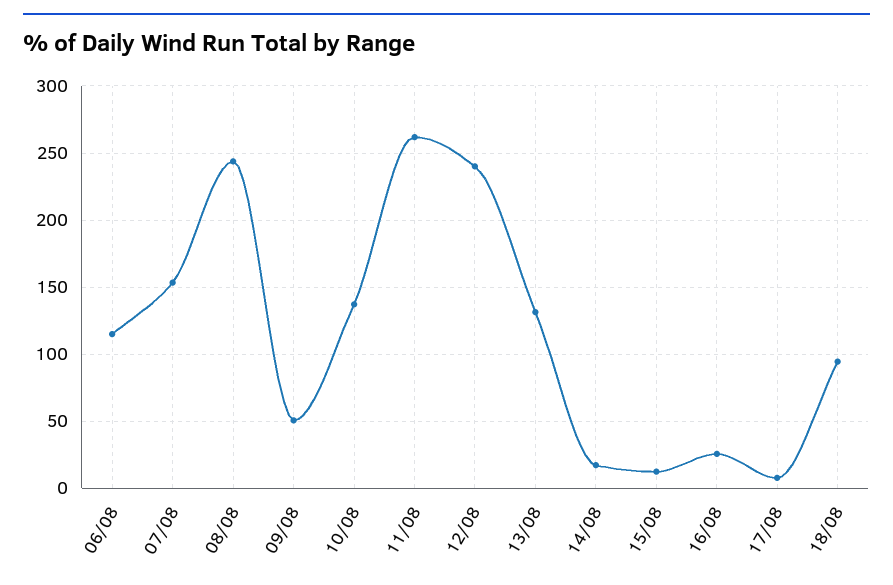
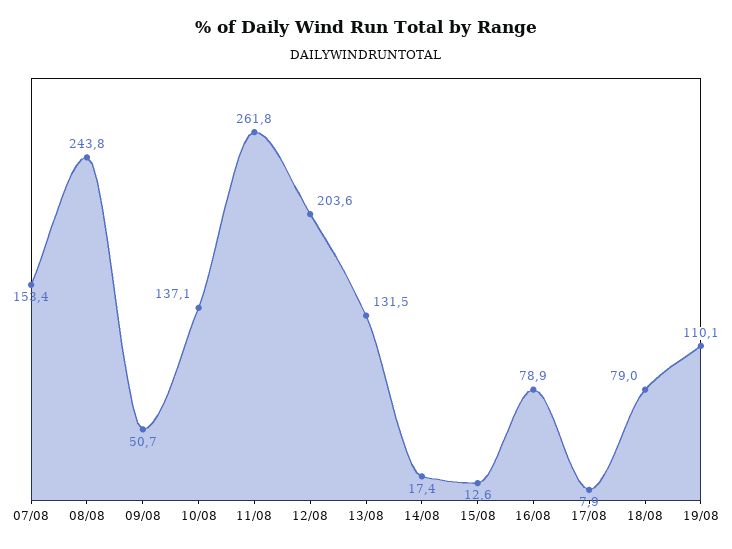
06/08: 115 -> none
12/08: 240 -> 203.6
16/08: 25 -> 78.9
18/08: 95 -> 79
19/08: none -> 110.1

